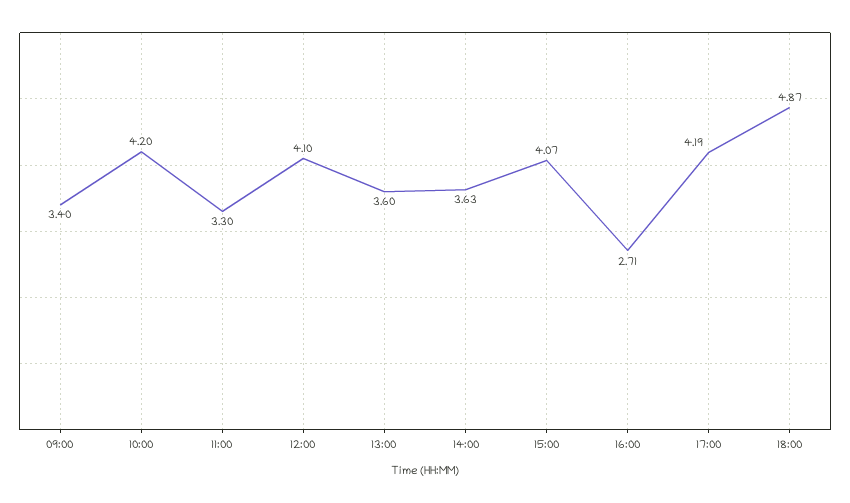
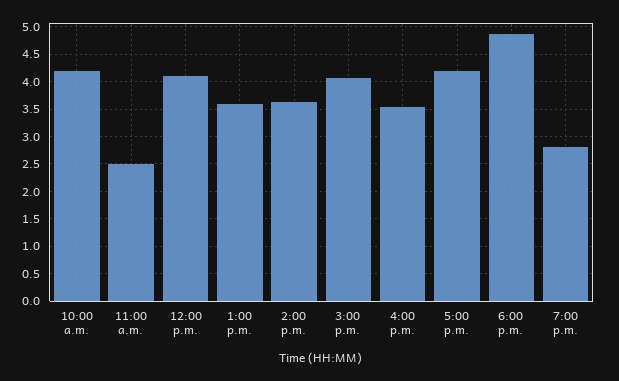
09:00: 3.4 -> none
11:00: 3.3 -> 2.5
16:00: 2.71 -> 3.5
7:00 p.m.: none -> 2.75

